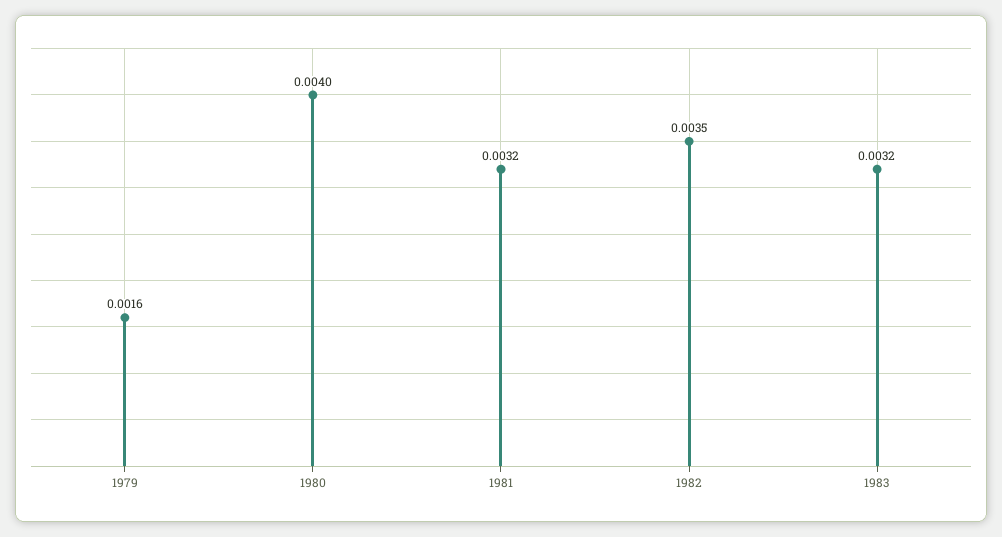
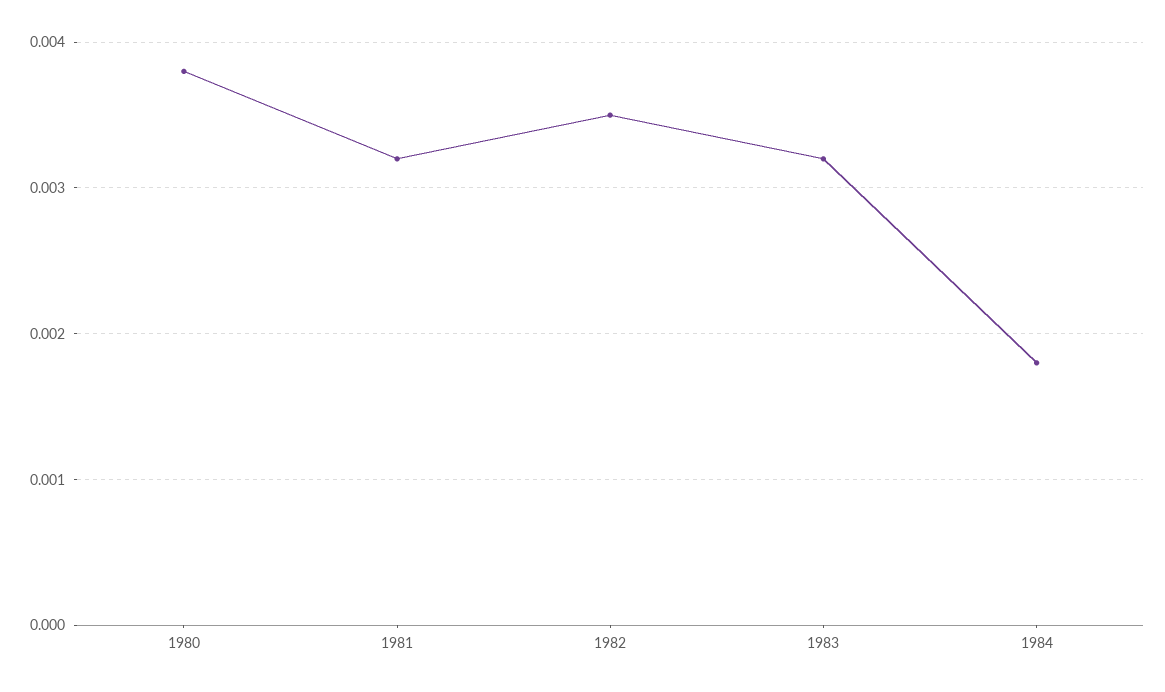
1979: 0.0016 -> none
1980: 0.004 -> 0.0038
1984: none -> 0.0018

